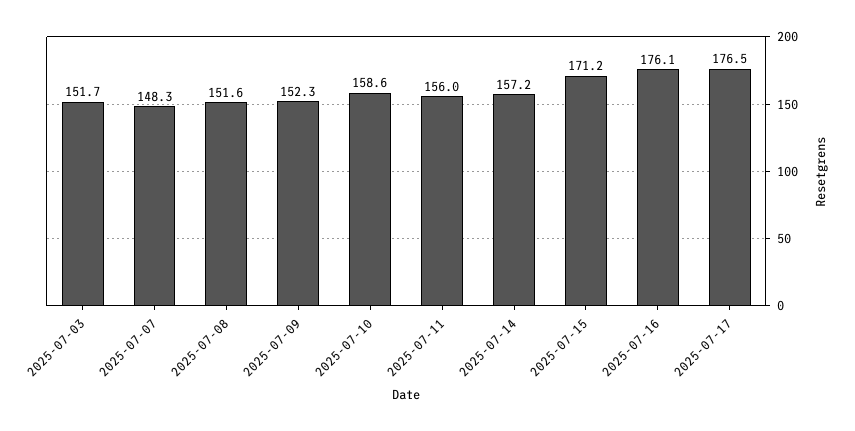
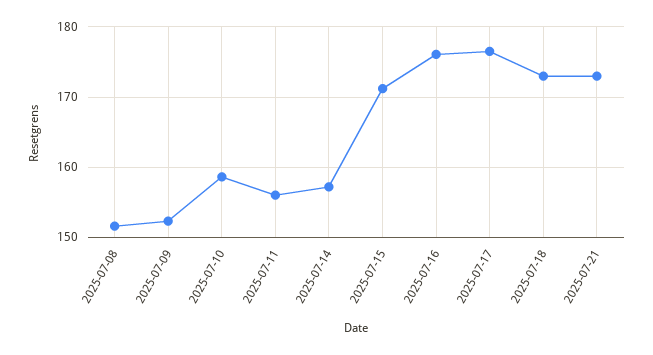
2025-07-03: 151.7 -> none
2025-07-07: 148.3 -> none
2025-07-18: none -> 173
2025-07-21: none -> 173

